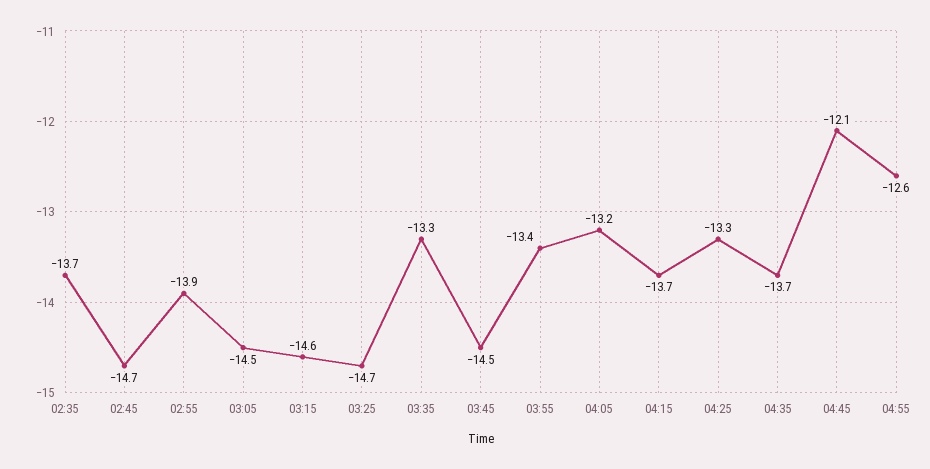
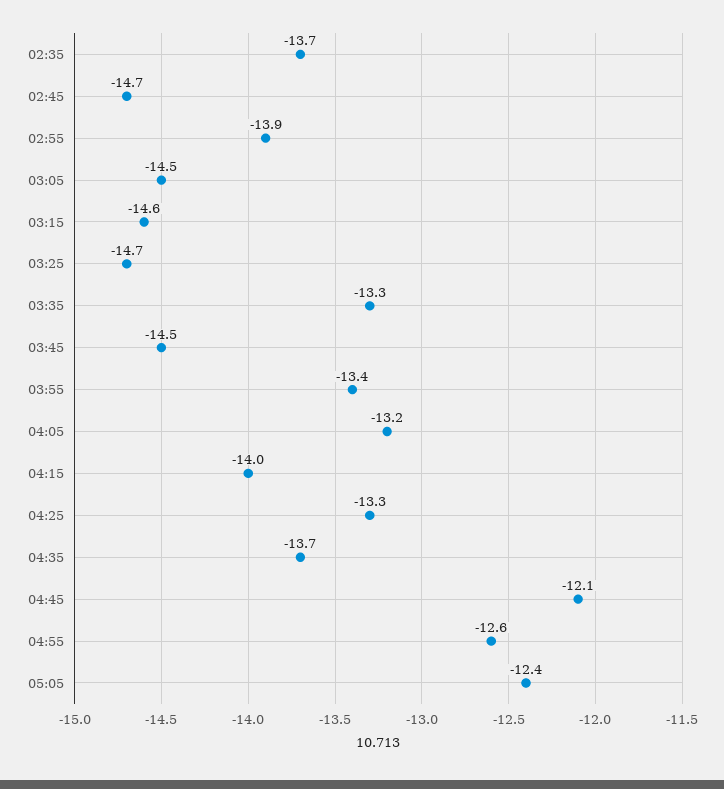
04:15: -13.7 -> -14
05:05: none -> -12.4

